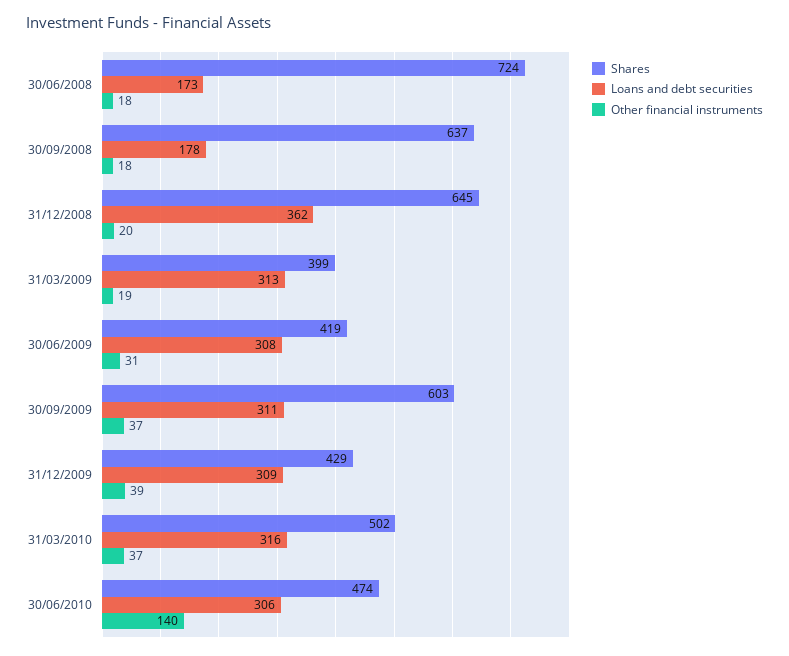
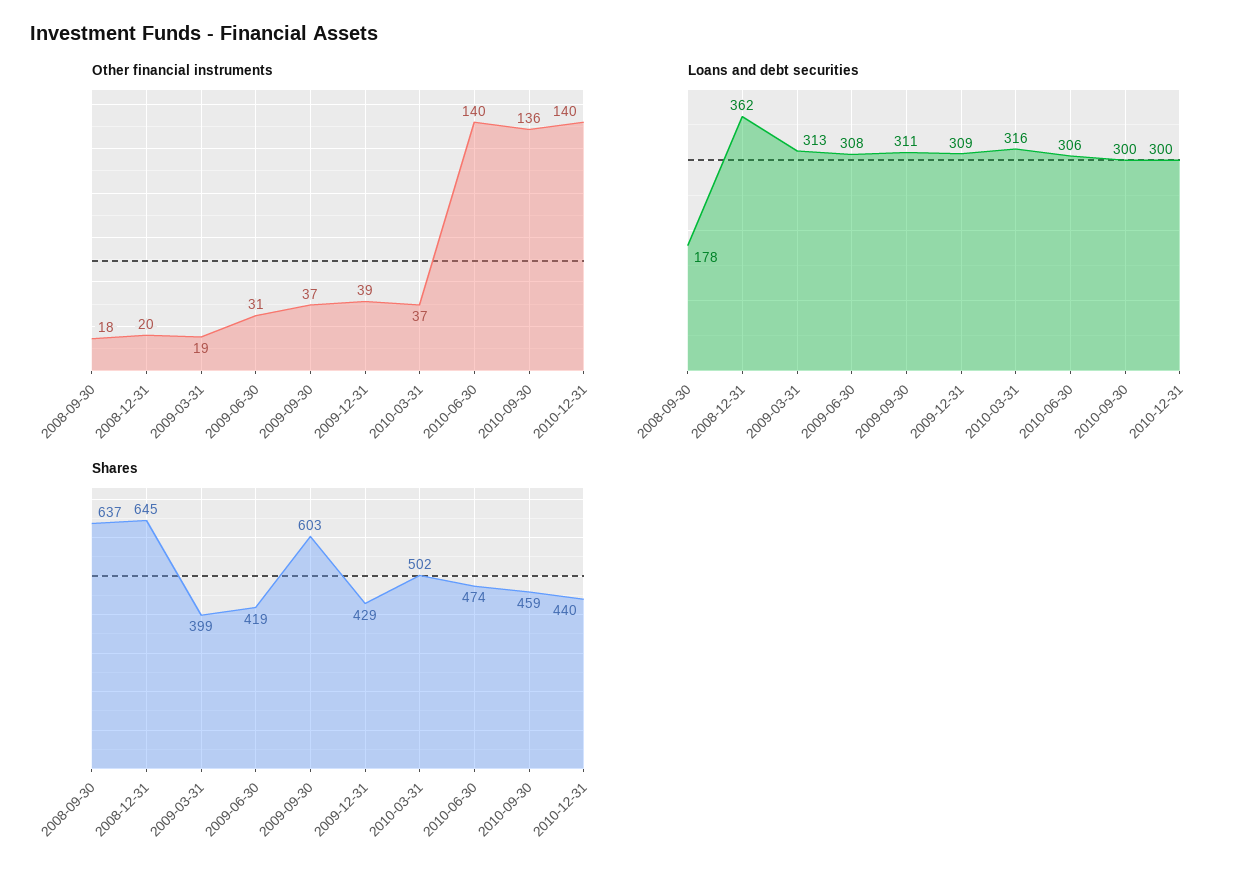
Shares, 30/06/2008: 724 -> none
Loans and debt securities, 30/06/2008: 173 -> none
Other financial instruments, 30/06/2008: 18 -> none
Other financial instruments, 2010-09-30: none -> 136
Other financial instruments, 2010-12-31: none -> 140
Loans and debt securities, 2010-09-30: none -> 300
Loans and debt securities, 2010-12-31: none -> 300
Shares, 2010-09-30: none -> 459
Shares, 2010-12-31: none -> 440

